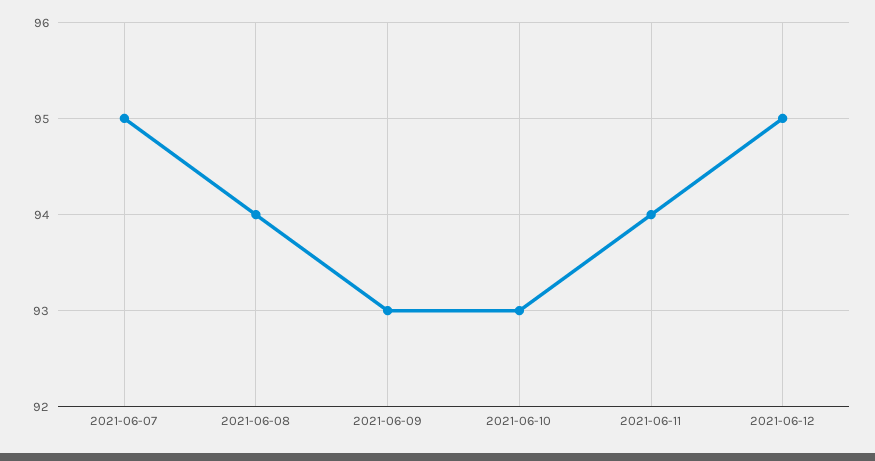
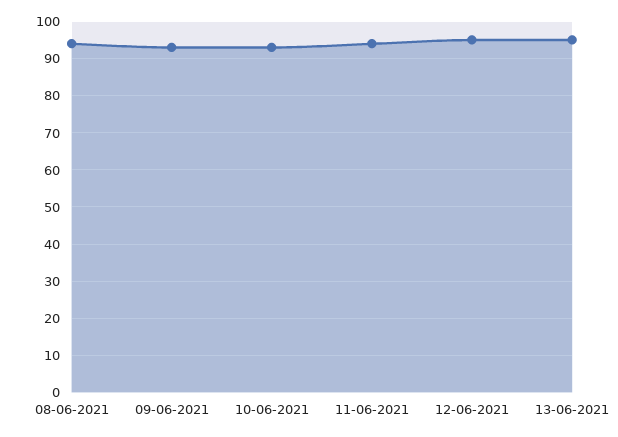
2021-06-07: 95 -> none
13-06-2021: none -> 95

